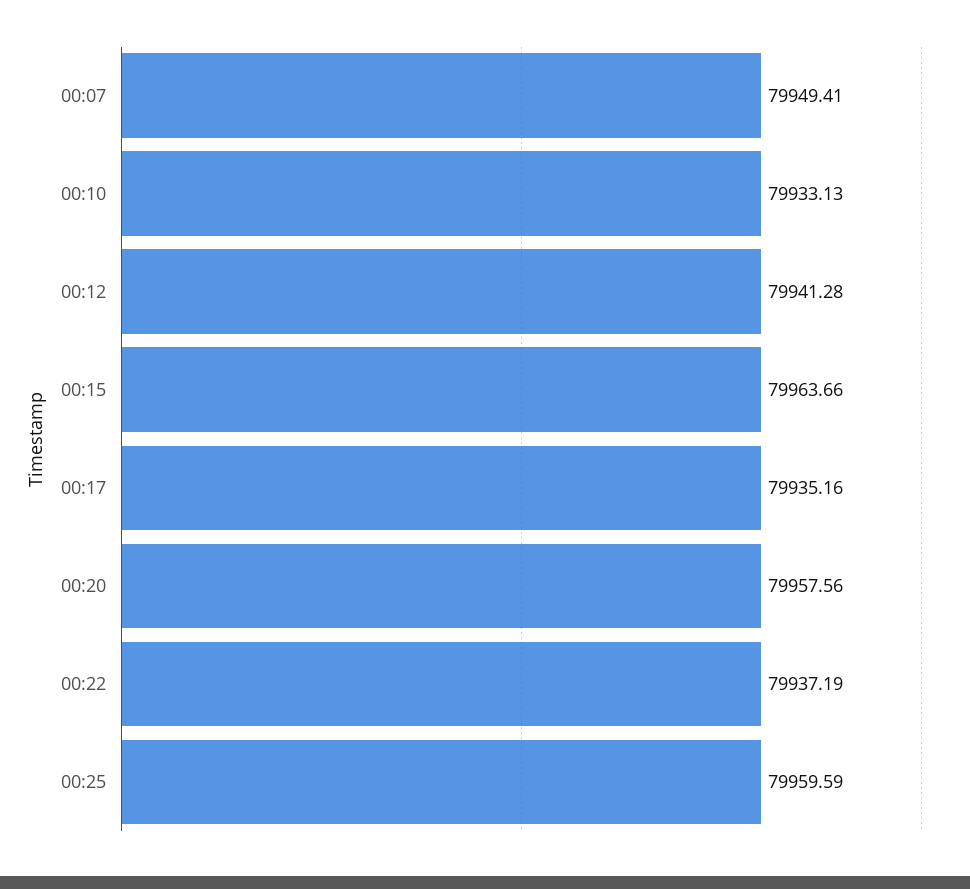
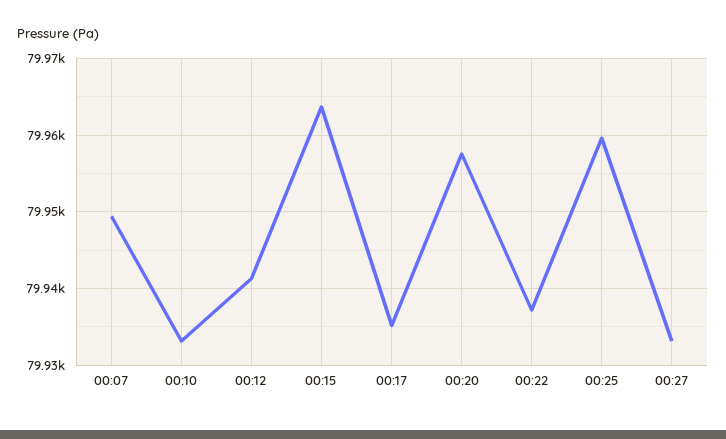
00:27: none -> 79933

